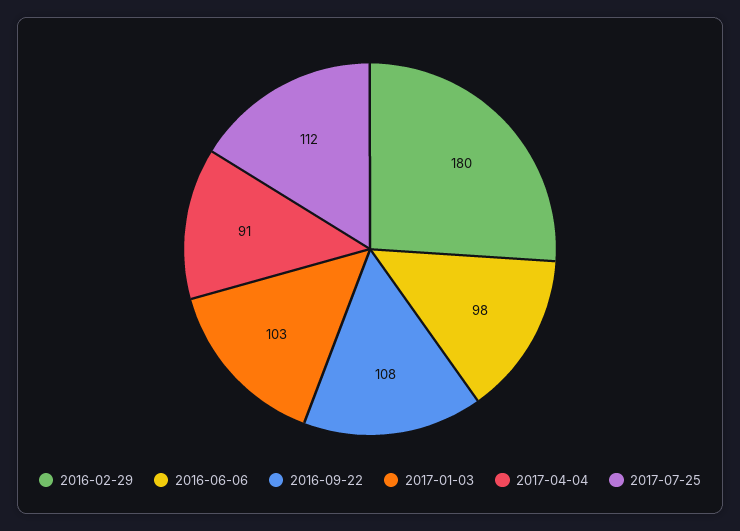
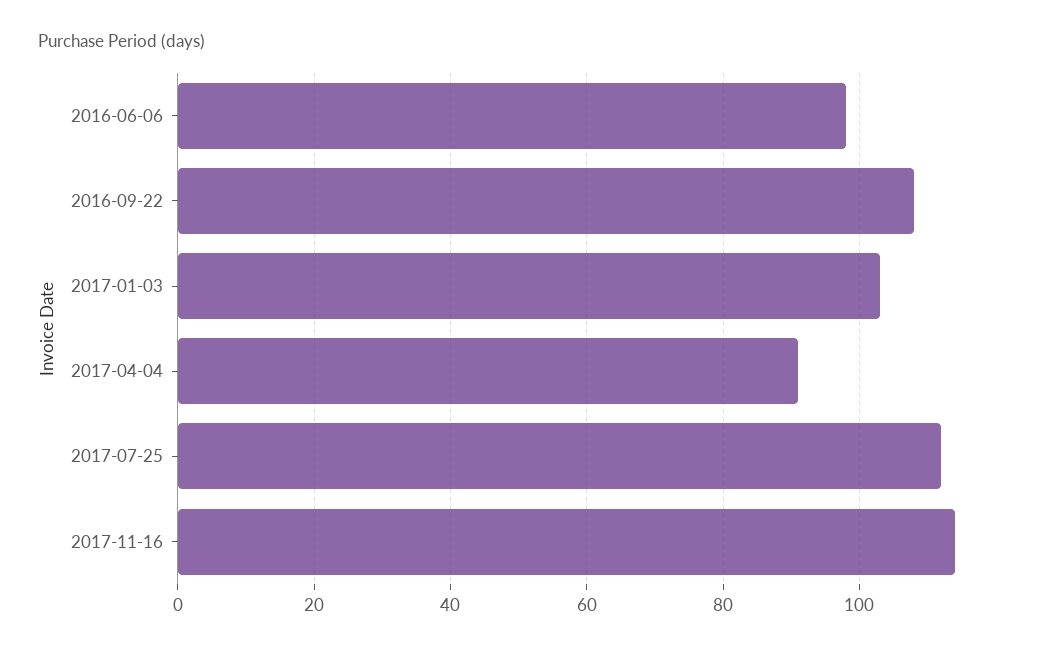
2016-02-29: 180 -> none
2017-11-16: none -> 115

